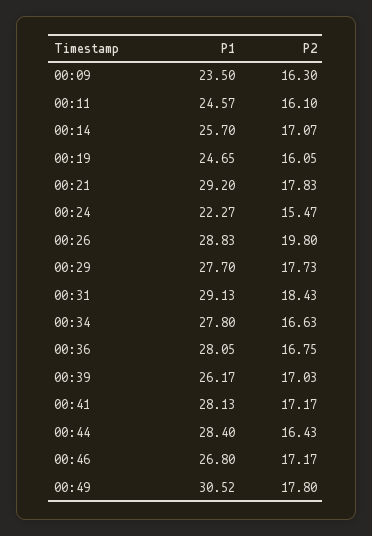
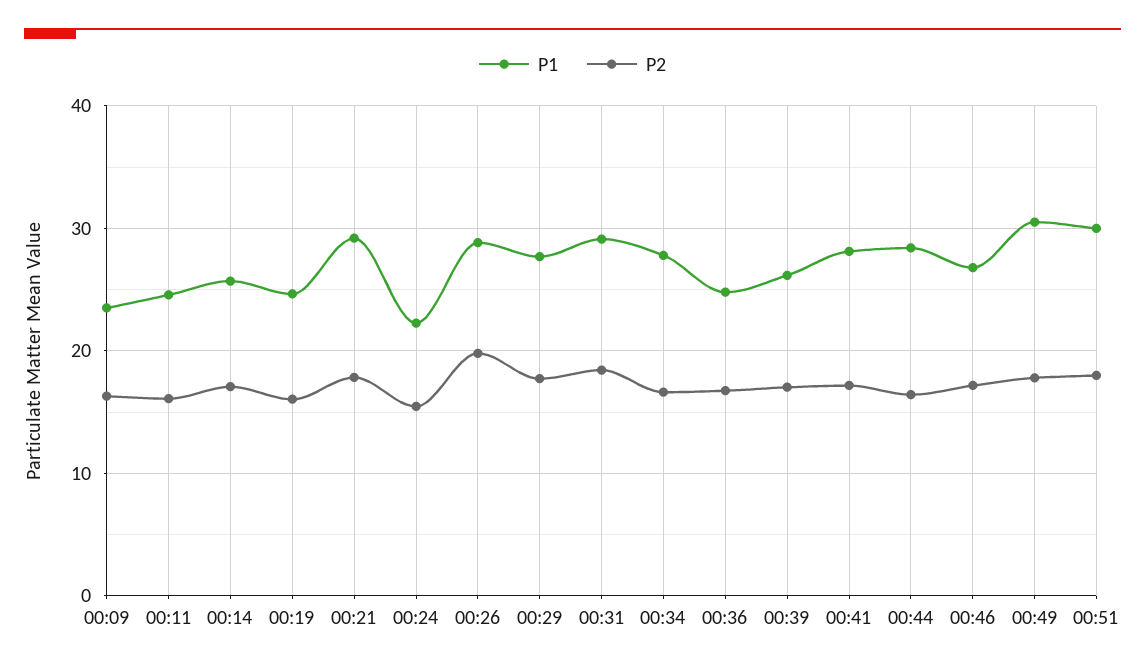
P1, 00:36: 28.05 -> 25
P1, 00:51: none -> 30
P2, 00:51: none -> 18

